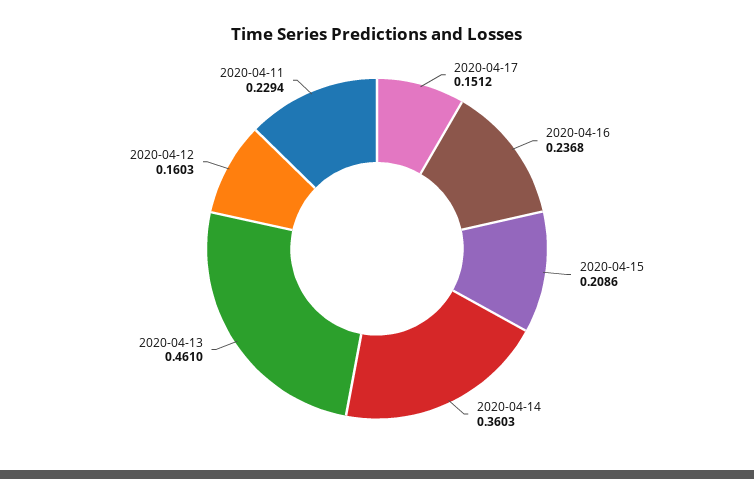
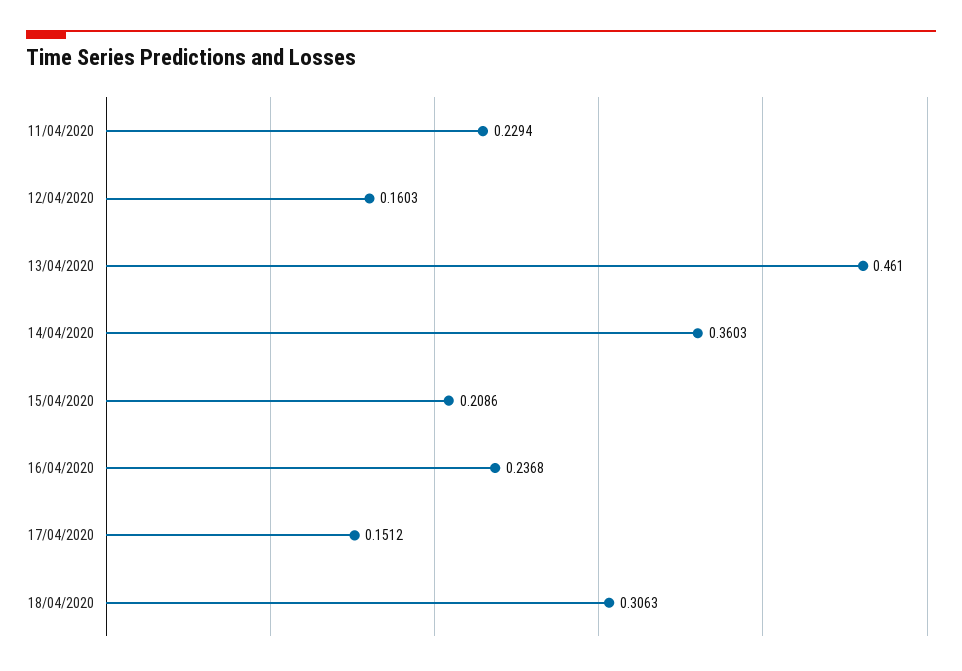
18/04/2020: none -> 0.3063

